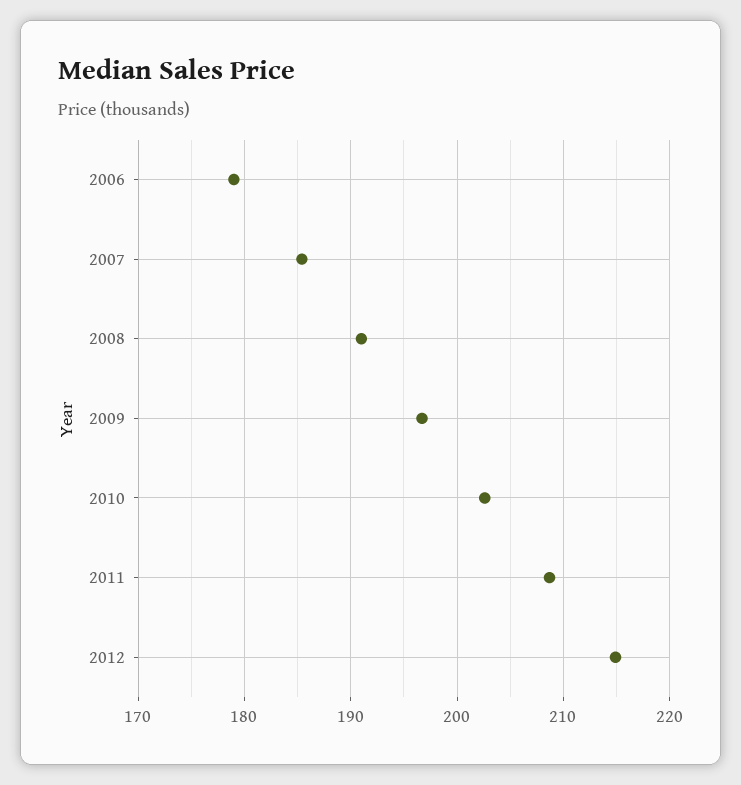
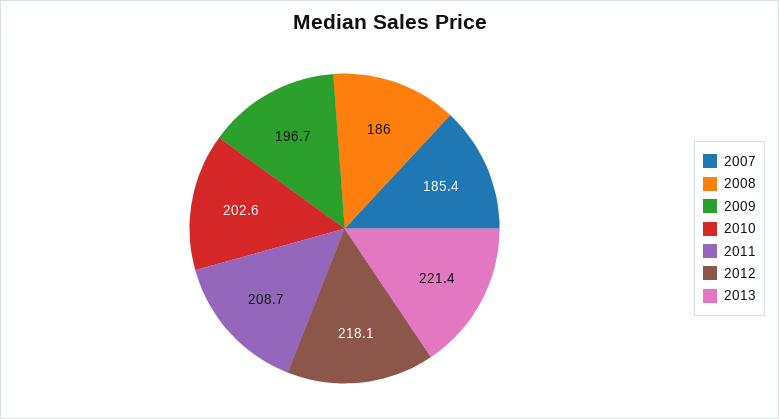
2006: 179 -> none
2008: 191 -> 186
2012: 215 -> 218.1
2013: none -> 221.4

